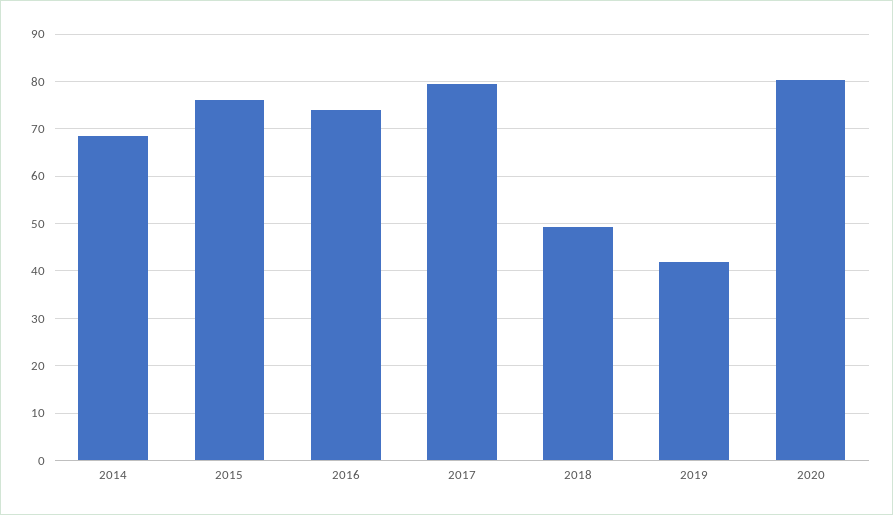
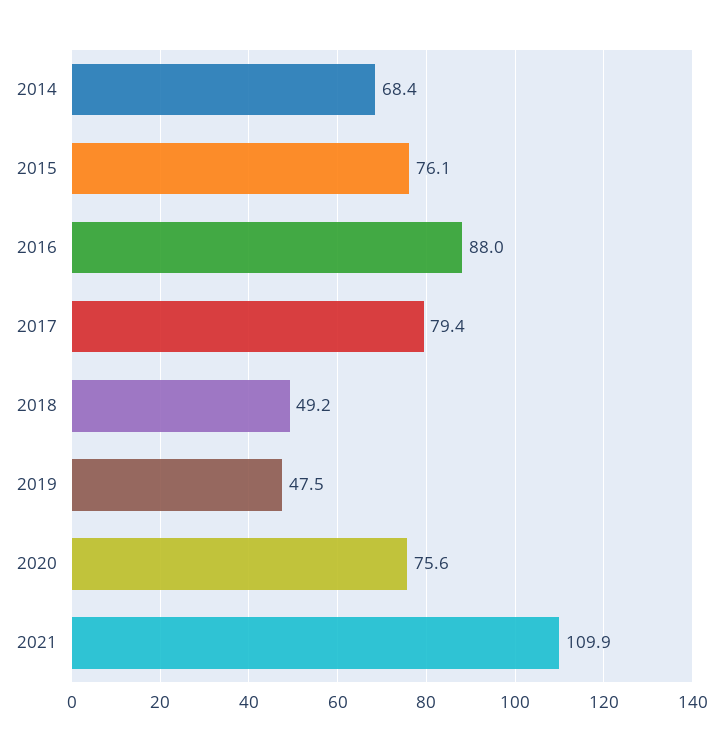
2016: 74 -> 88
2019: 42 -> 47.5
2020: 80 -> 75.6
2021: none -> 109.9

